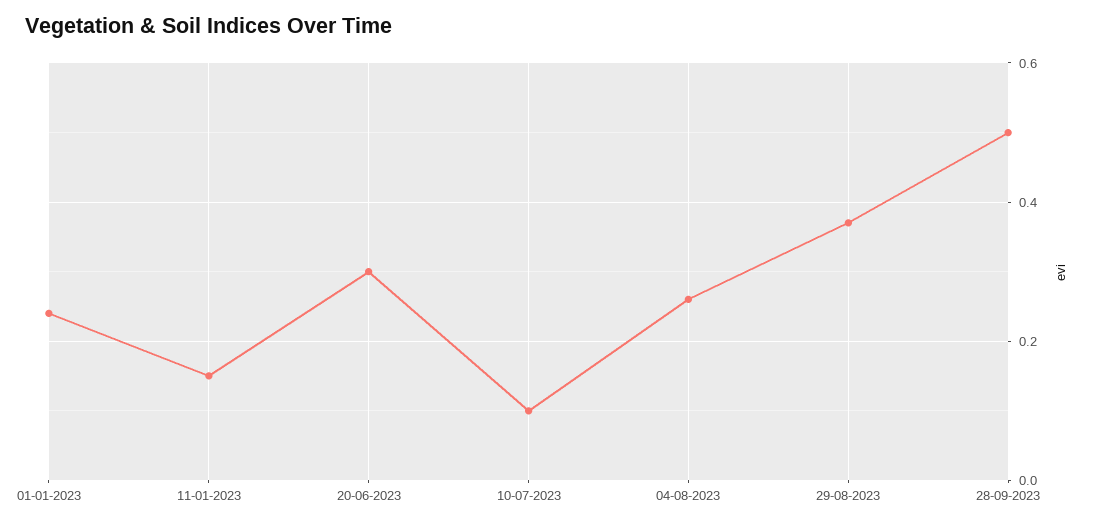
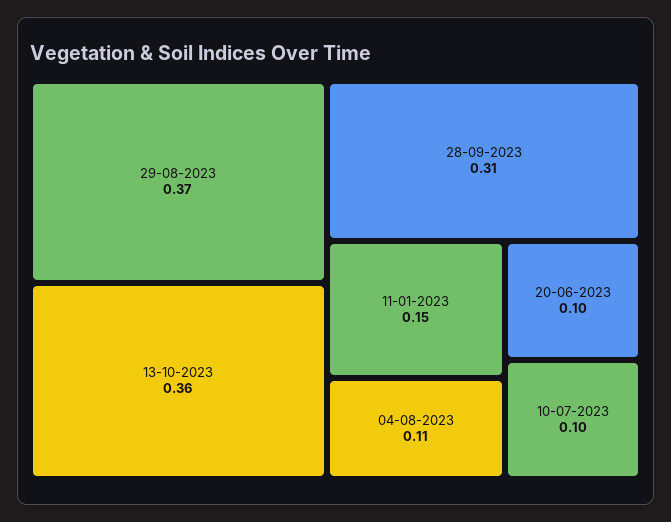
01-01-2023: 0.25 -> none
20-06-2023: 0.3 -> 0.1
04-08-2023: 0.25 -> 0.11
28-09-2023: 0.5 -> 0.31
13-10-2023: none -> 0.36

